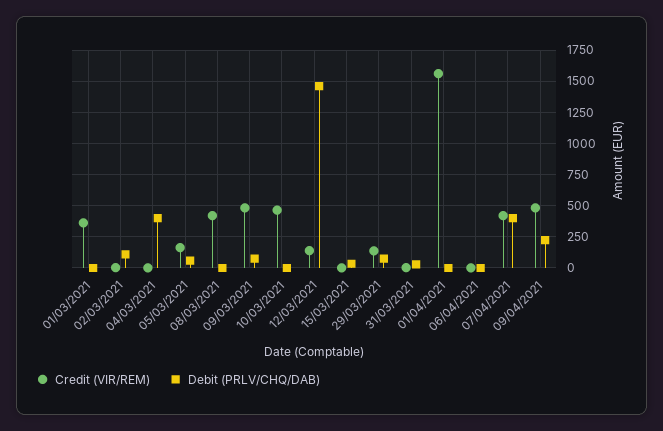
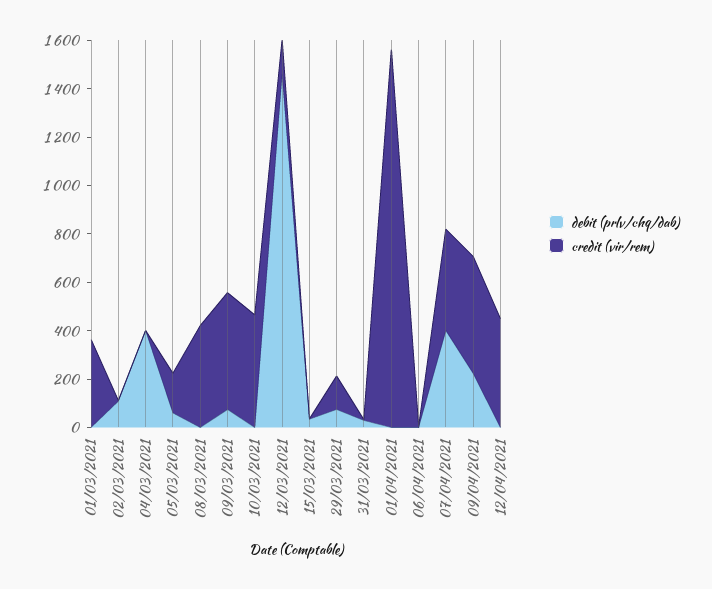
Debit (PRLV/CHQ/DAB), 12/04/2021: none -> 0
Credit (VIR/REM), 12/04/2021: none -> 450

